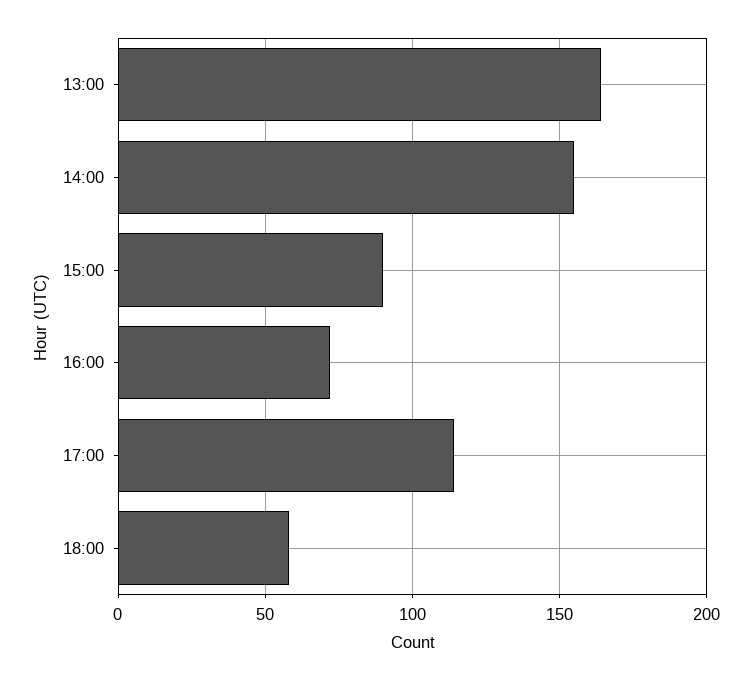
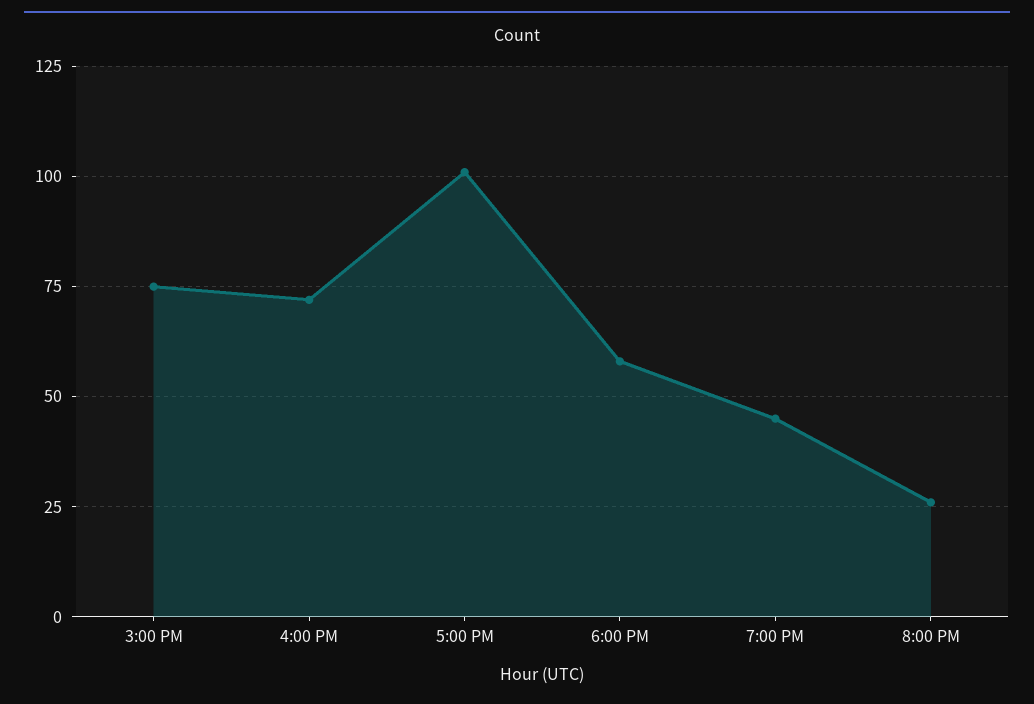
13:00: 165 -> none
14:00: 155 -> none
15:00: 90 -> 75
17:00: 115 -> 100
7:00 PM: none -> 45
8:00 PM: none -> 25

